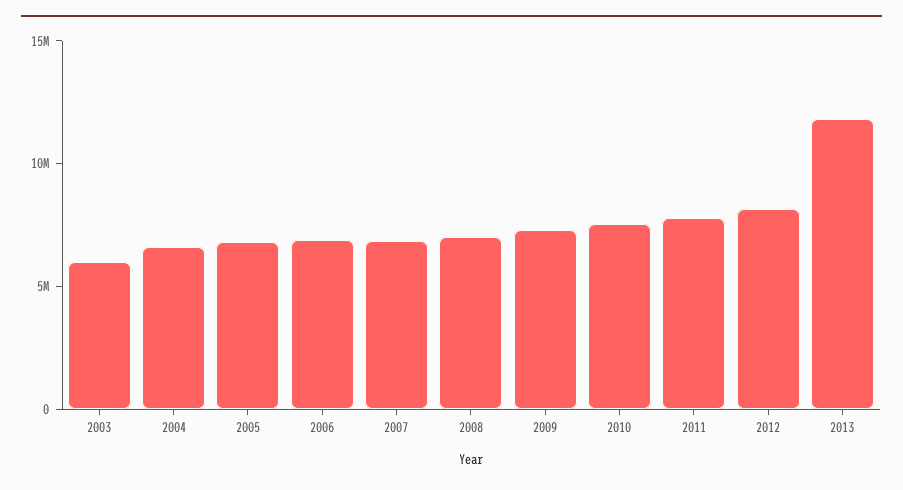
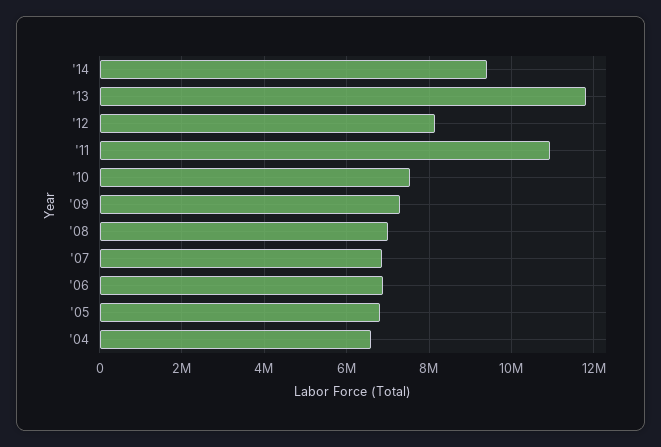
2003: 6000000 -> none
2011: 8000000 -> 11000000
'14: none -> 9400000

